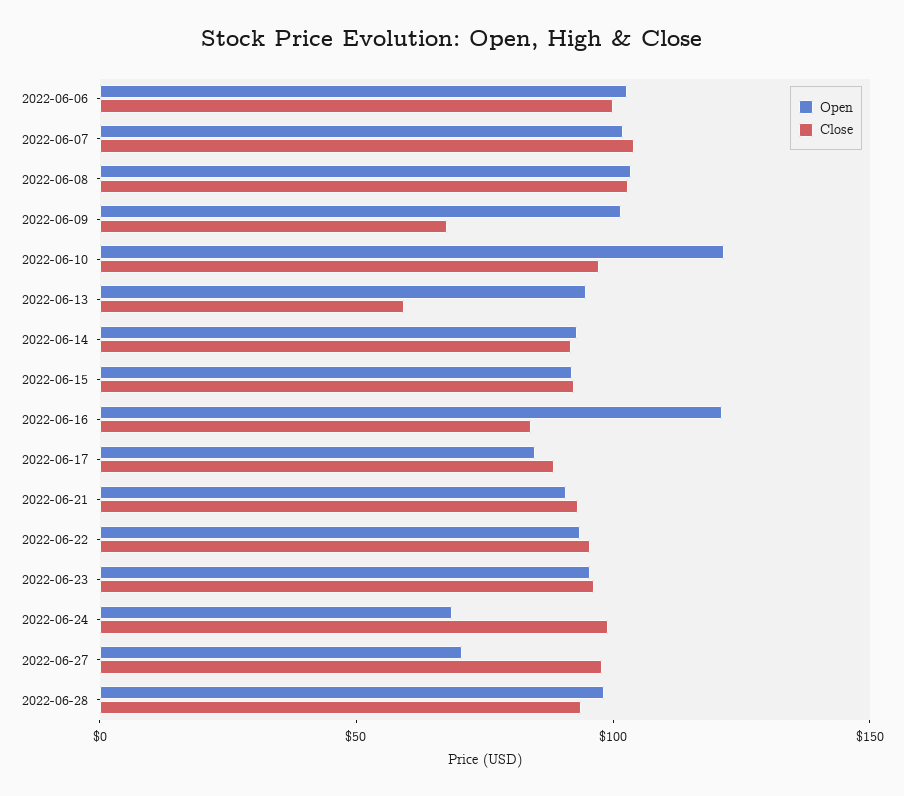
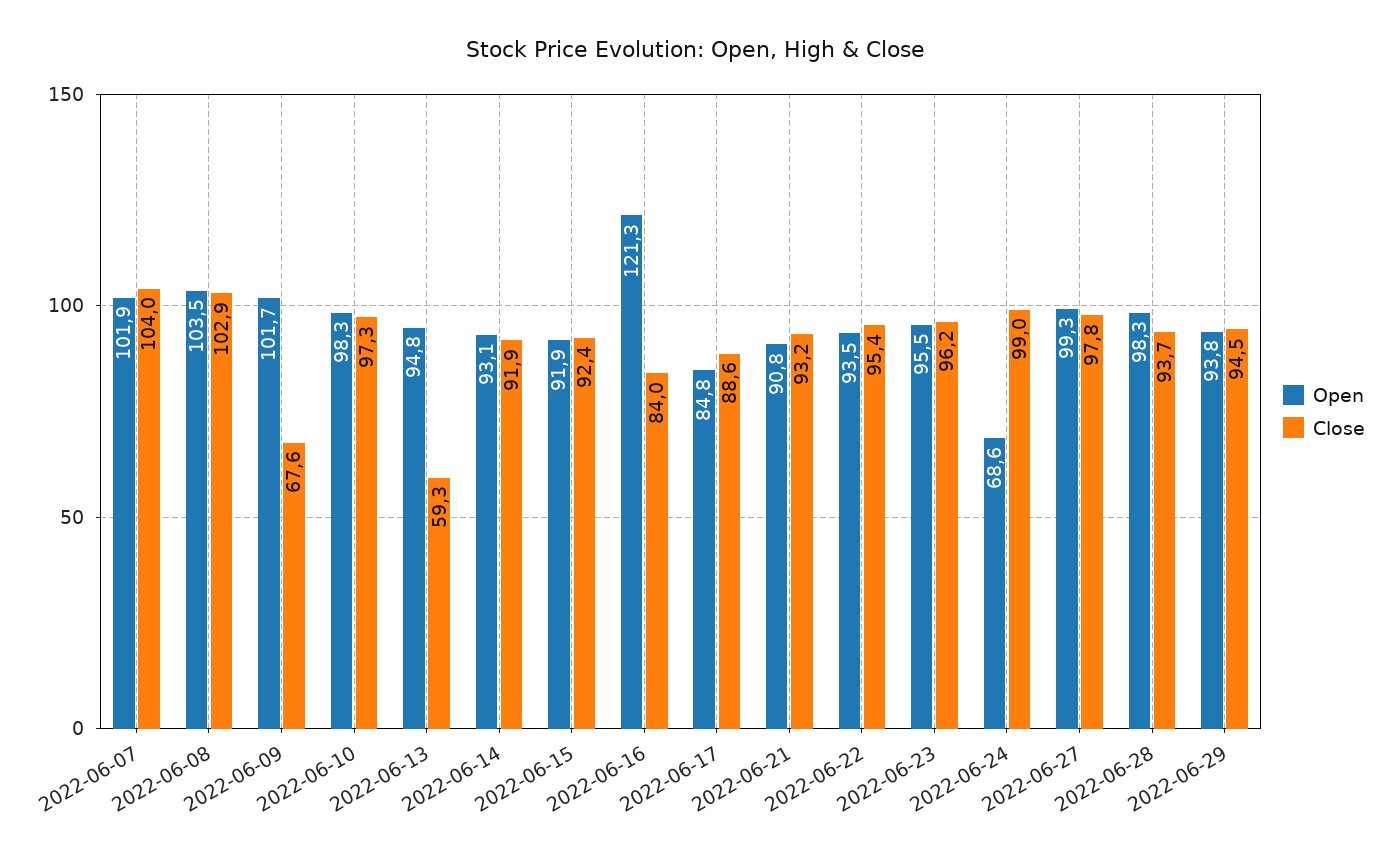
Open, 2022-06-06: 100 -> none
Close, 2022-06-06: 100 -> none
Open, 2022-06-10: 120 -> 98.3
Open, 2022-06-27: 70 -> 99.3
Open, 2022-06-29: none -> 93.8
Close, 2022-06-29: none -> 94.5

